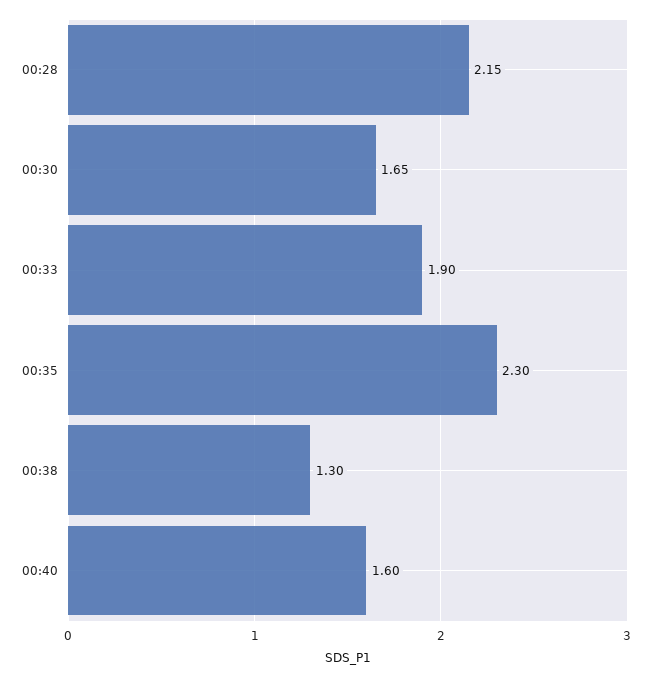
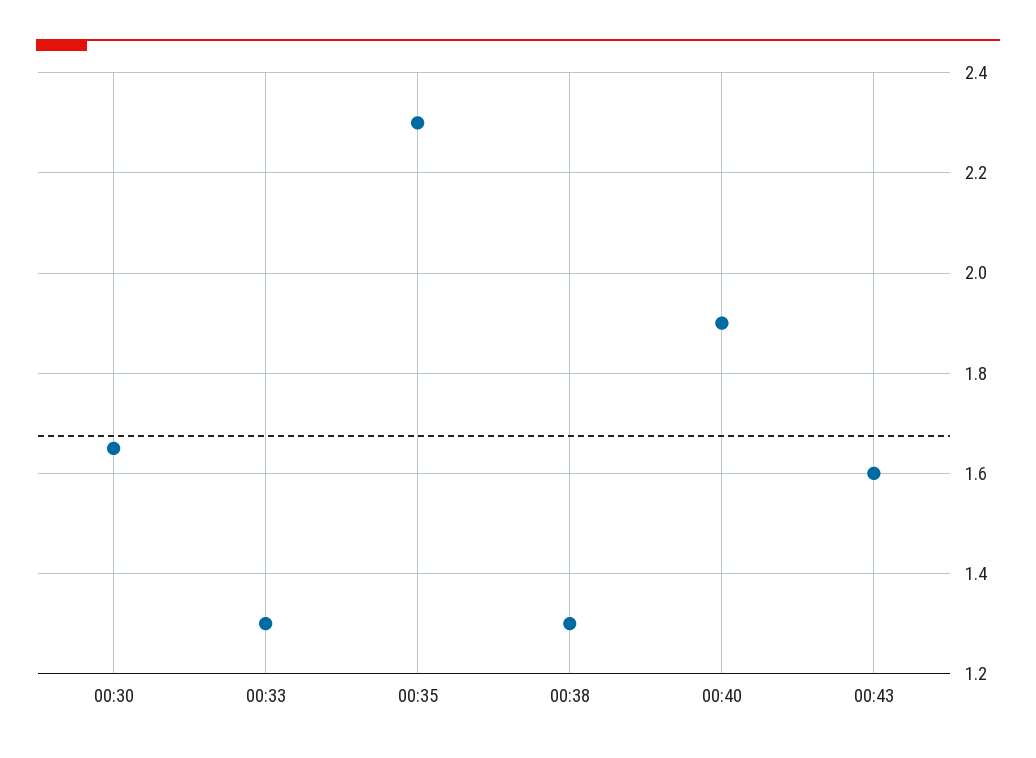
00:28: 2.15 -> none
00:33: 1.9 -> 1.3
00:40: 1.6 -> 1.9
00:43: none -> 1.6

